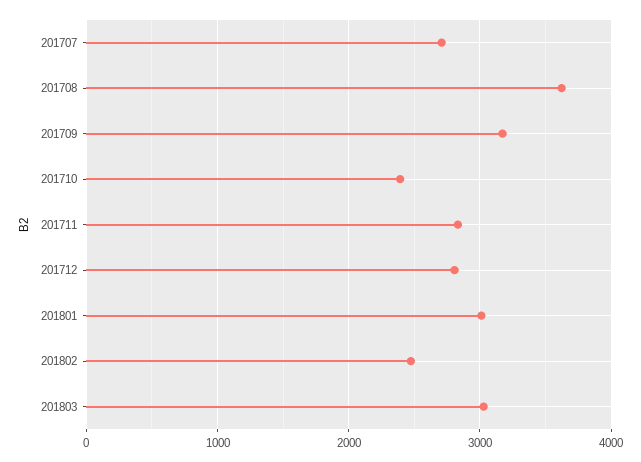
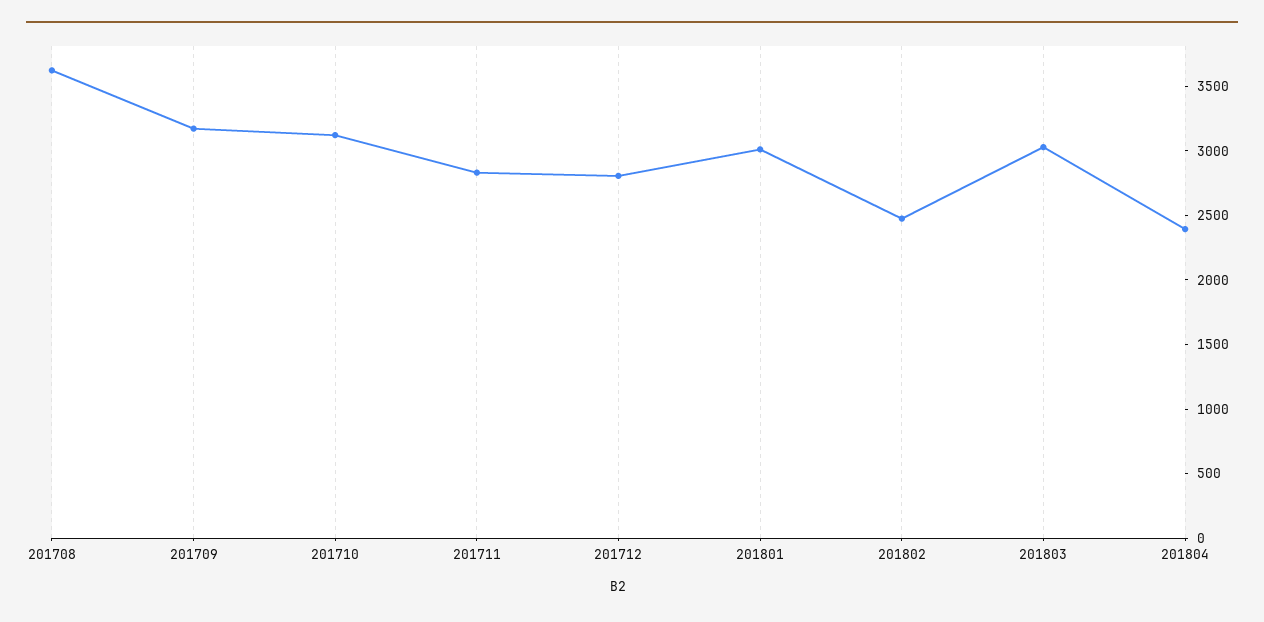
201707: 2700 -> none
201710: 2400 -> 3100
201804: none -> 2400

